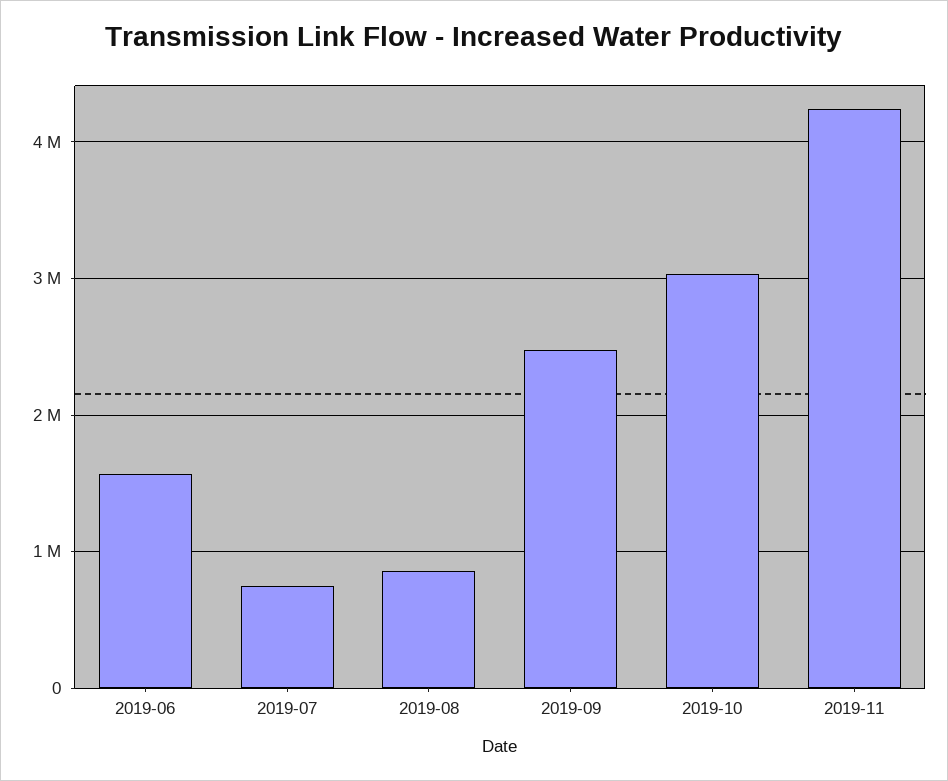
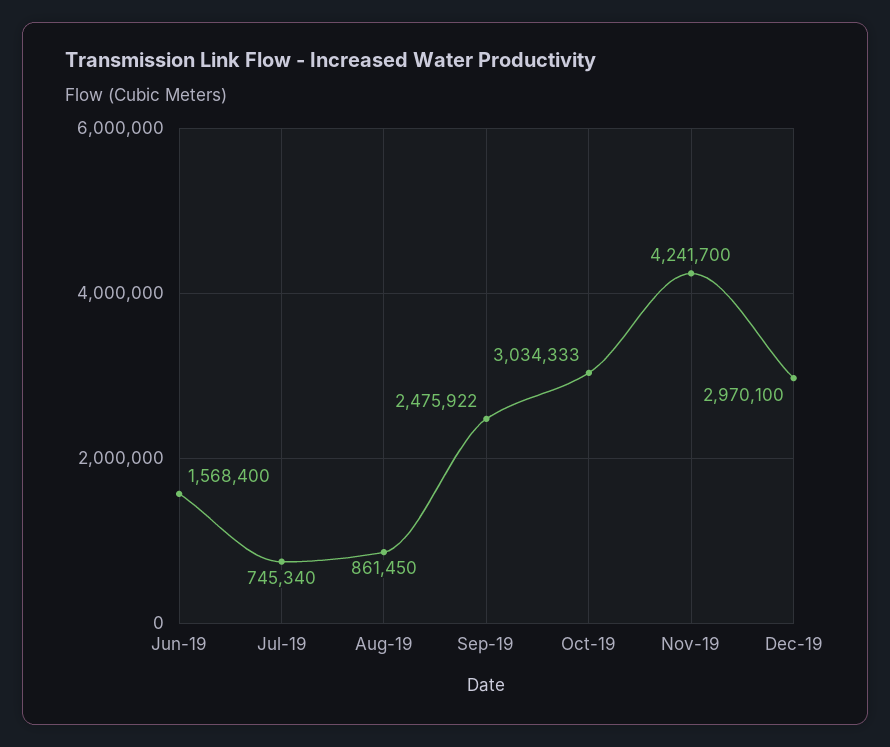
Dec-19: none -> 2970100

